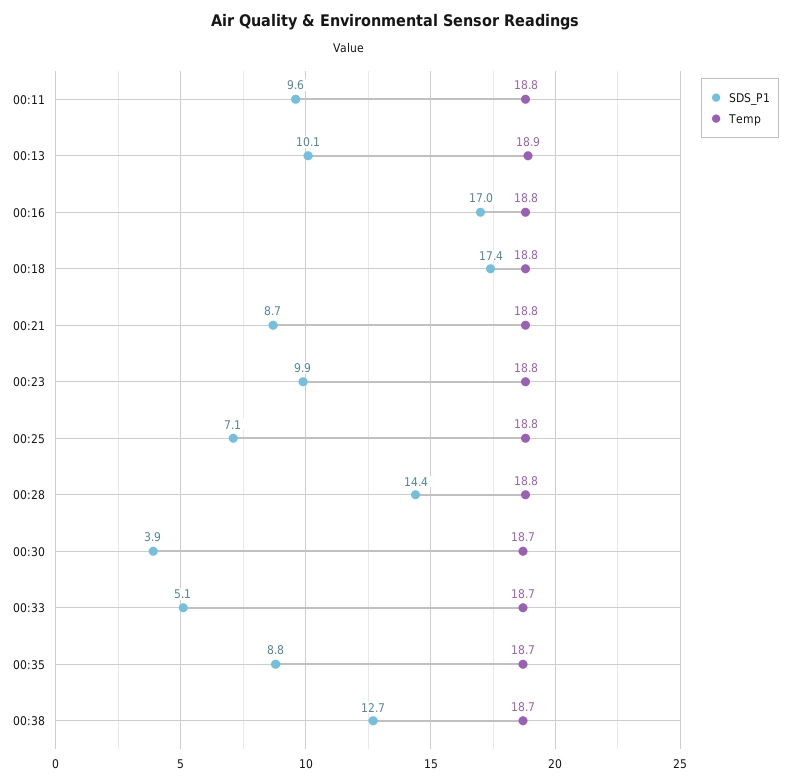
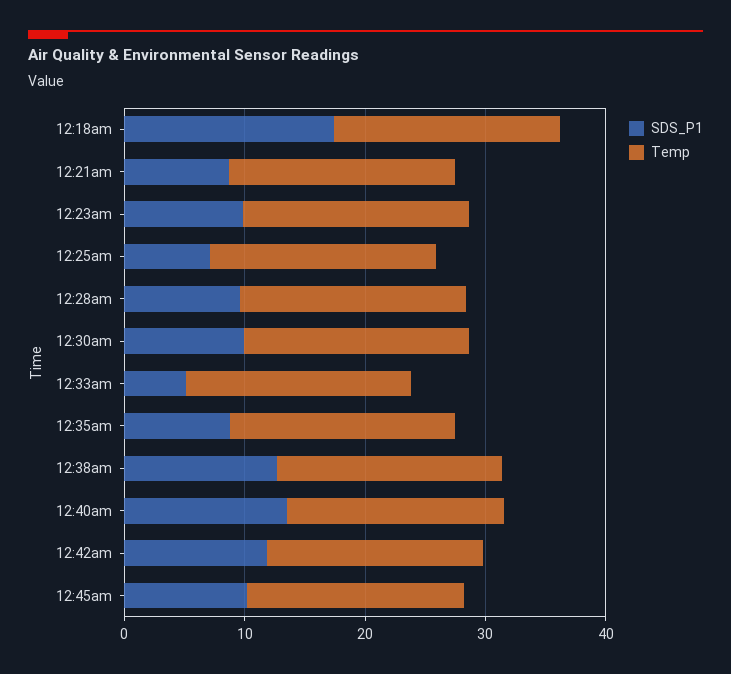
SDS_P1, 00:11: 9.6 -> none
Temp, 00:11: 18.8 -> none
SDS_P1, 00:13: 10.1 -> none
Temp, 00:13: 18.9 -> none
SDS_P1, 00:16: 17 -> none
Temp, 00:16: 18.8 -> none
SDS_P1, 00:28: 14.4 -> 10
SDS_P1, 00:30: 3.9 -> 10
SDS_P1, 12:40am: none -> 14
Temp, 12:40am: none -> 18
SDS_P1, 12:42am: none -> 12
Temp, 12:42am: none -> 18
SDS_P1, 12:45am: none -> 10
Temp, 12:45am: none -> 18

